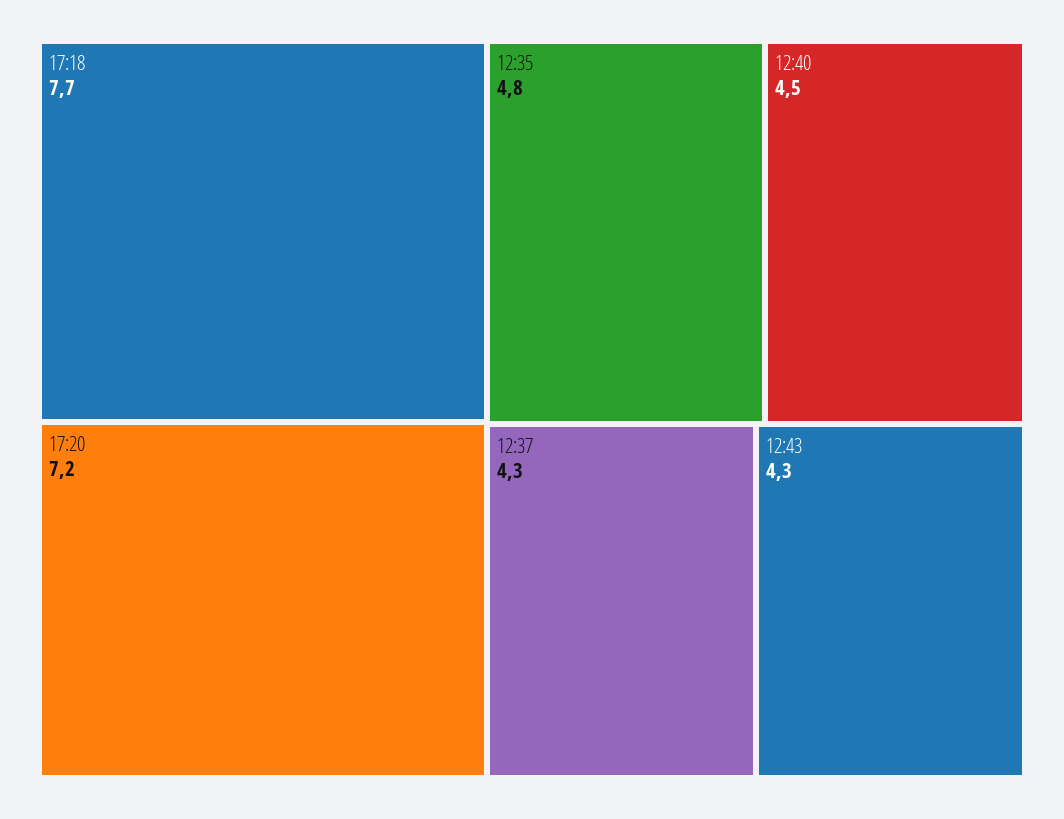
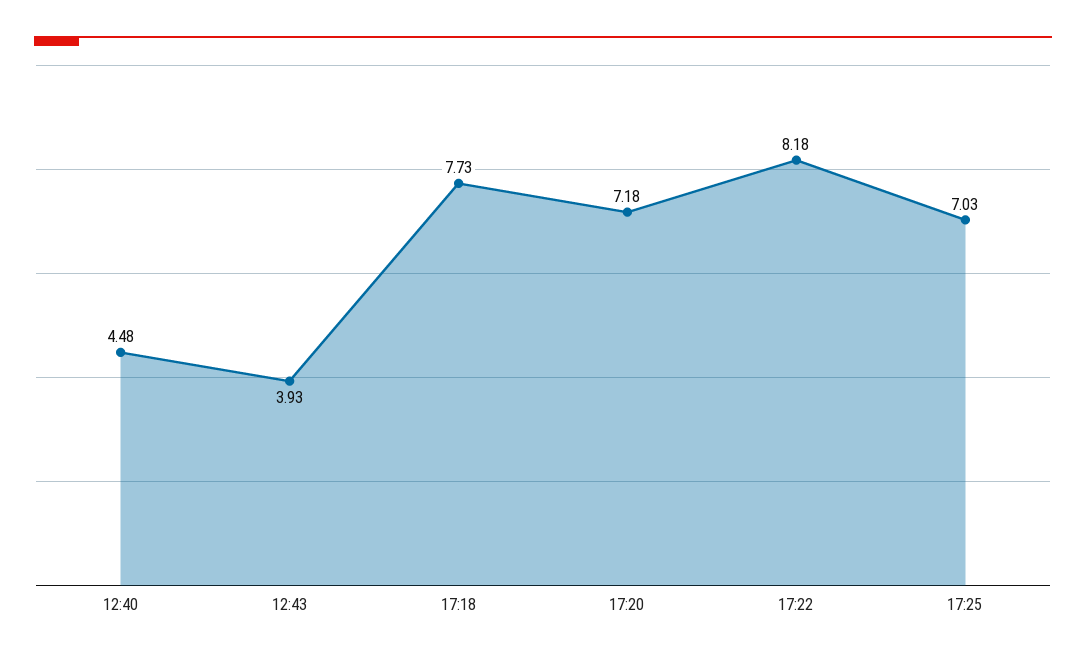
12:35: 4.8 -> none
12:37: 4.3 -> none
12:43: 4.3 -> 3.93
17:22: none -> 8.18
17:25: none -> 7.03

